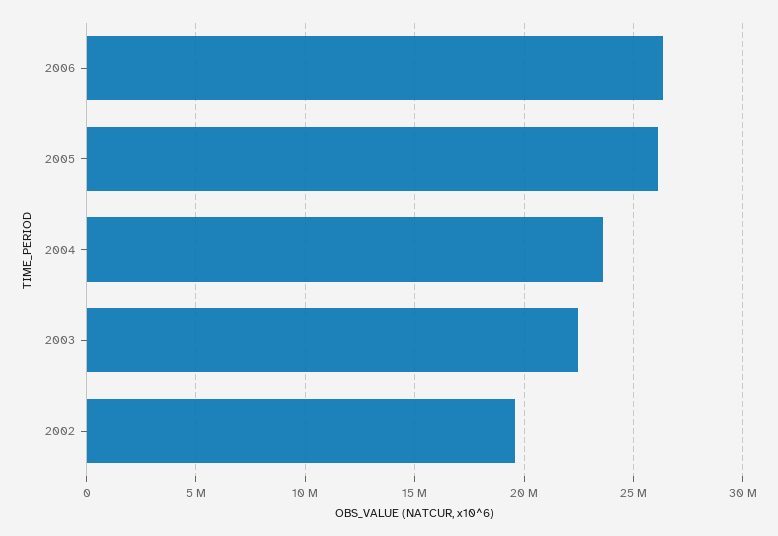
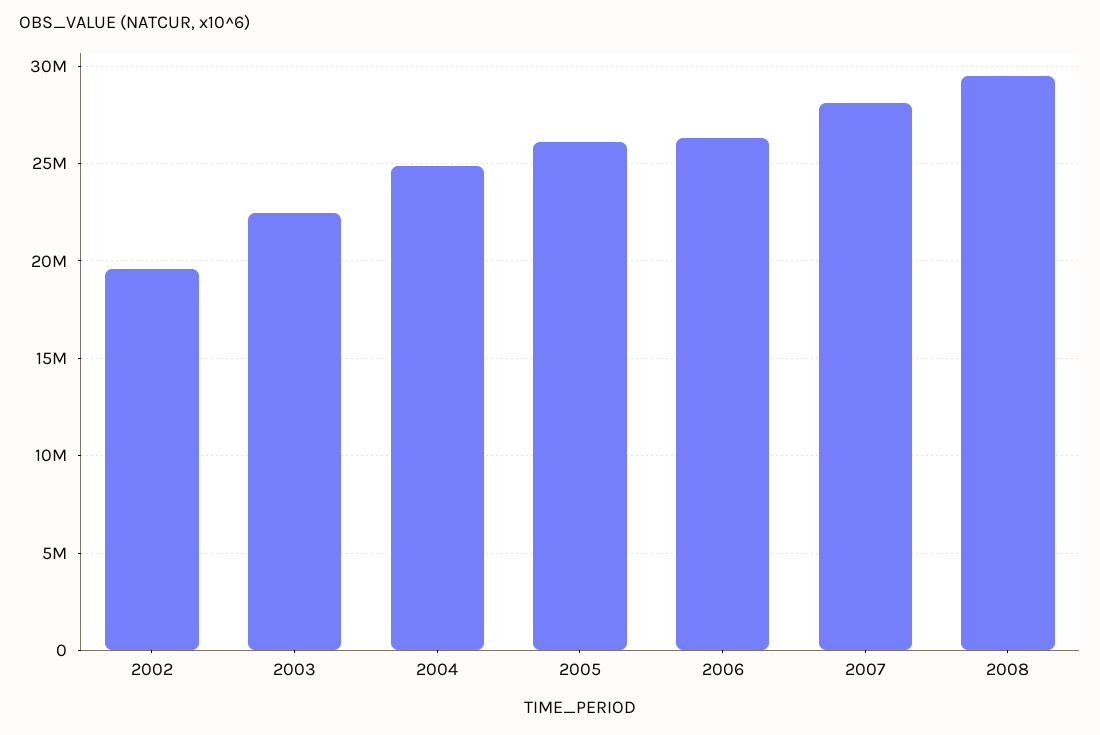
2004: 23500000 -> 25000000
2007: none -> 28000000
2008: none -> 29500000

